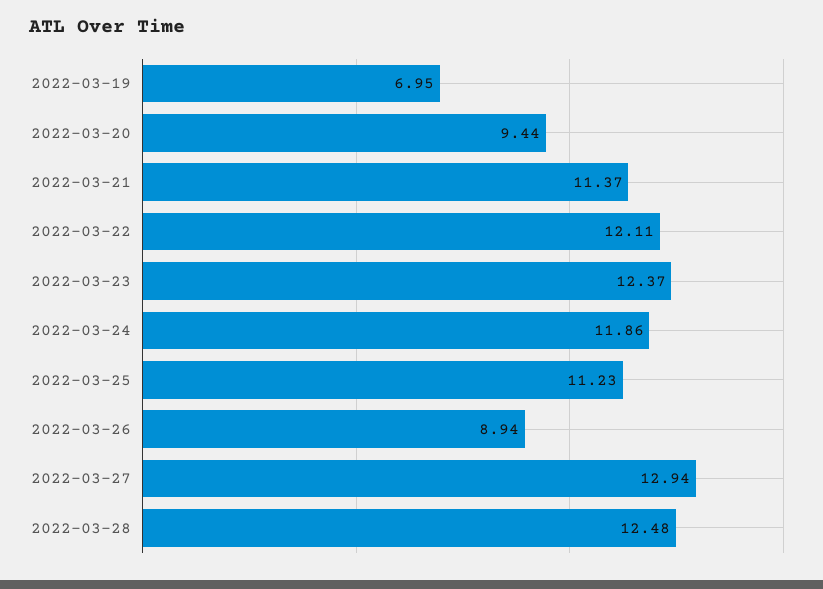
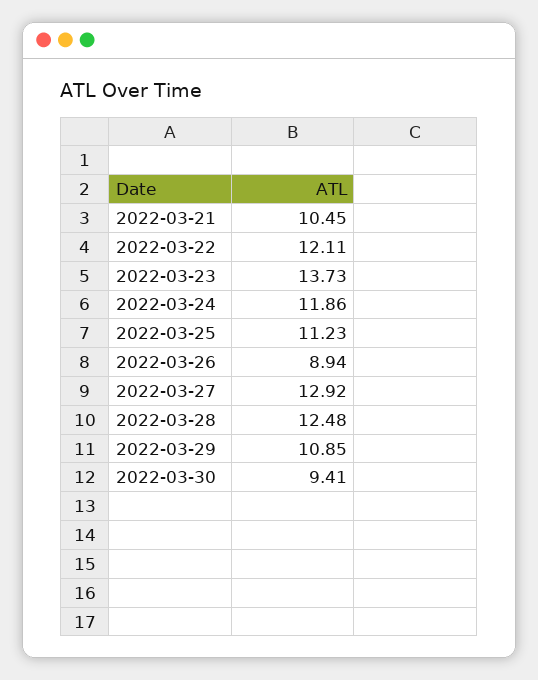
2022-03-19: 6.95 -> none
2022-03-20: 9.44 -> none
2022-03-21: 11.37 -> 10.45
2022-03-23: 12.37 -> 13.73
2022-03-27: 12.94 -> 12.92
2022-03-29: none -> 10.85
2022-03-30: none -> 9.41

